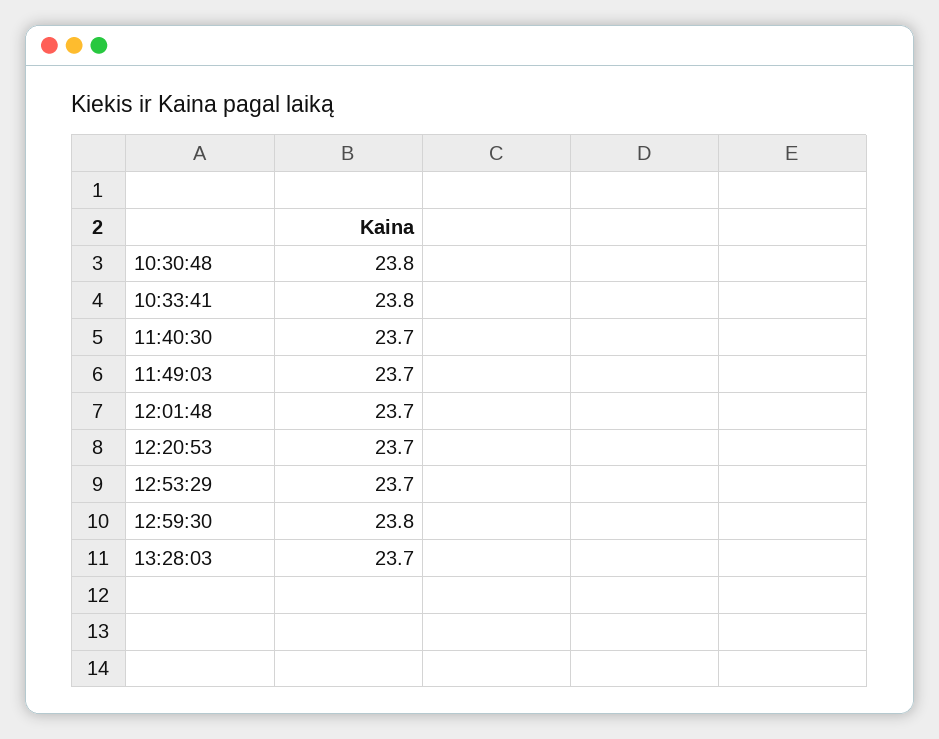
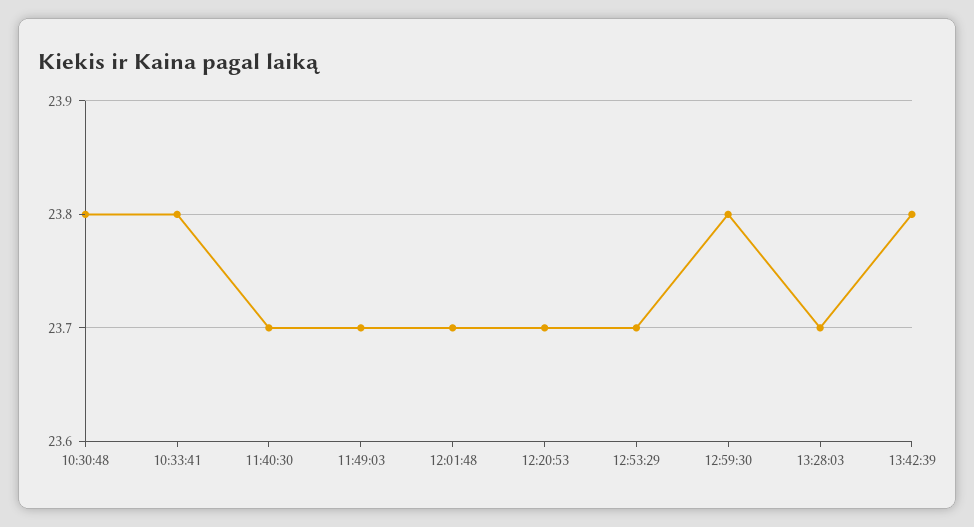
13:42:39: none -> 23.8

